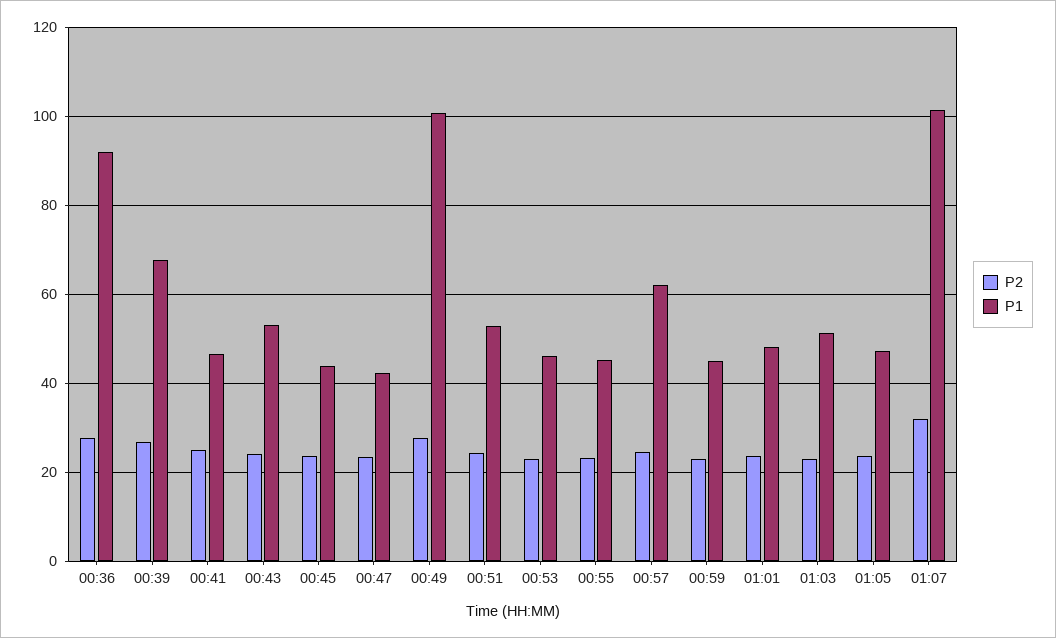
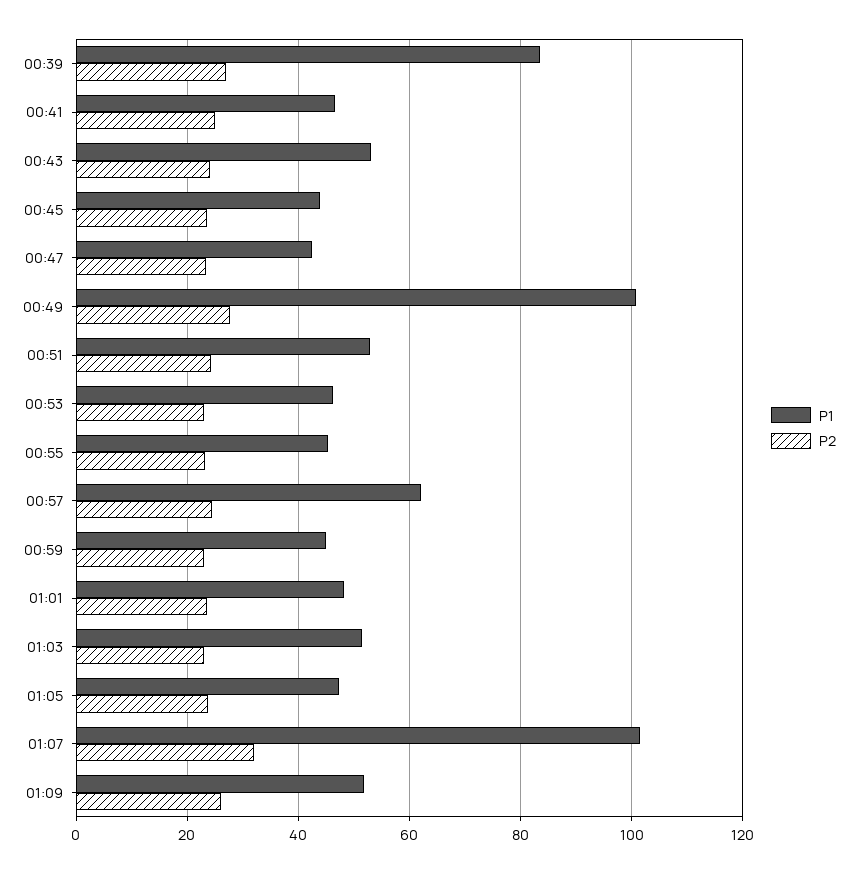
P2, 00:36: 28 -> none
P1, 00:36: 92 -> none
P1, 00:39: 68 -> 84
P1, 01:09: none -> 52
P2, 01:09: none -> 26

